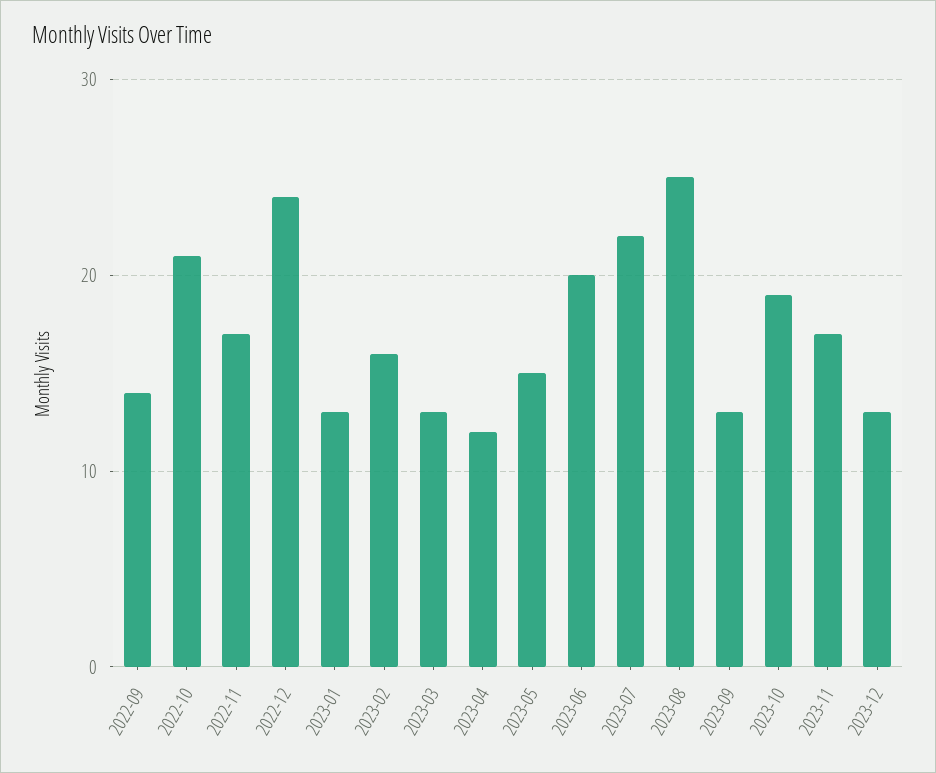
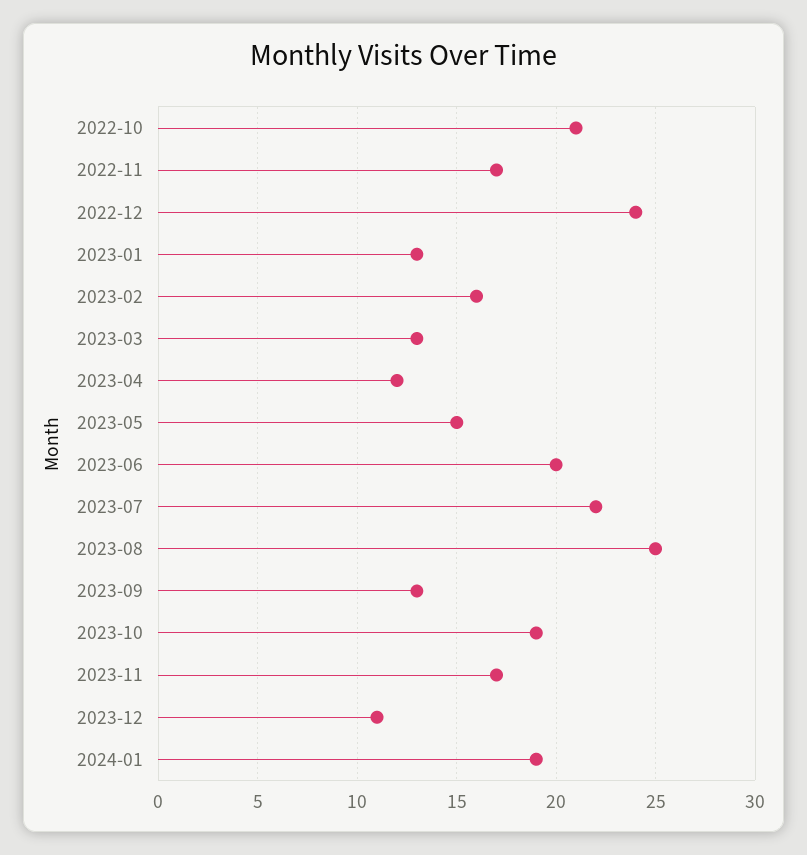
2022-09: 14 -> none
2023-12: 13 -> 11
2024-01: none -> 19

